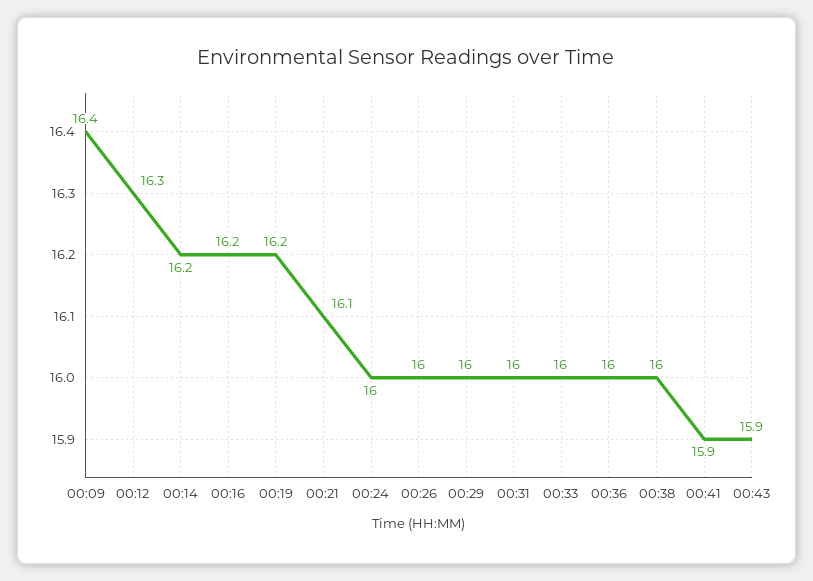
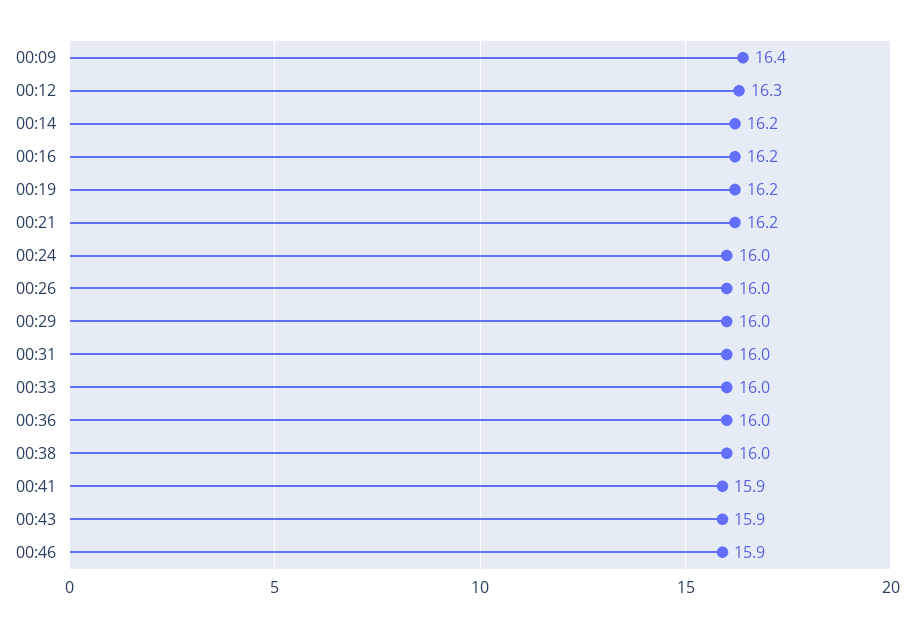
00:21: 16.1 -> 16.2
00:46: none -> 15.9

